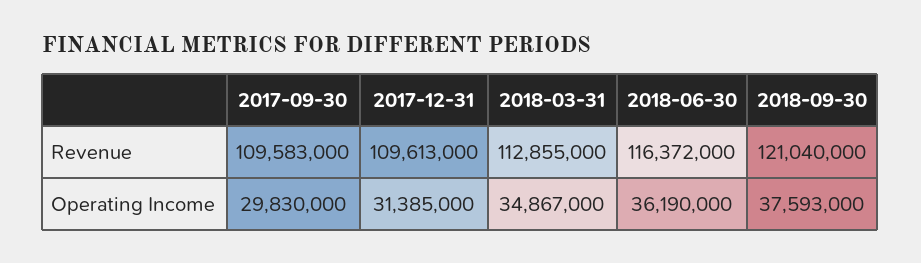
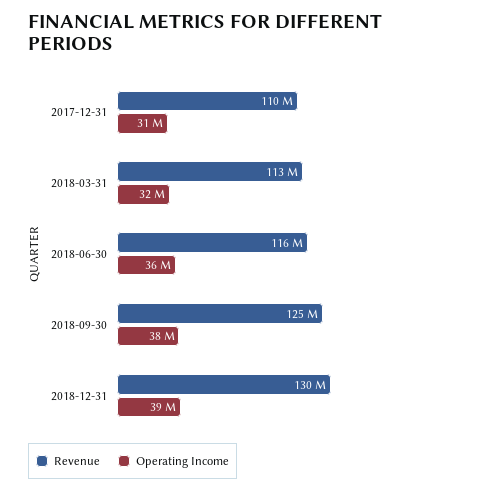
Revenue, 2017-09-30: 109583000 -> none
Revenue, 2018-09-30: 121040000 -> 125000000
Operating Income, 2017-09-30: 29830000 -> none
Operating Income, 2018-03-31: 34867000 -> 32000000
Revenue, 2018-12-31: none -> 130000000
Operating Income, 2018-12-31: none -> 39000000

